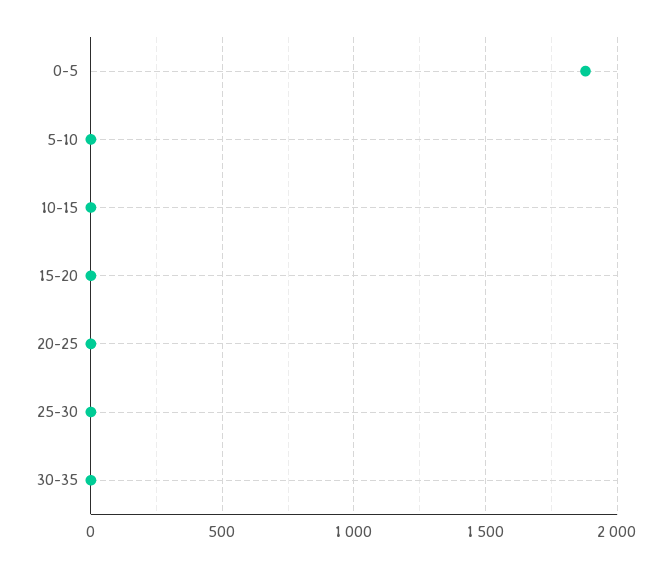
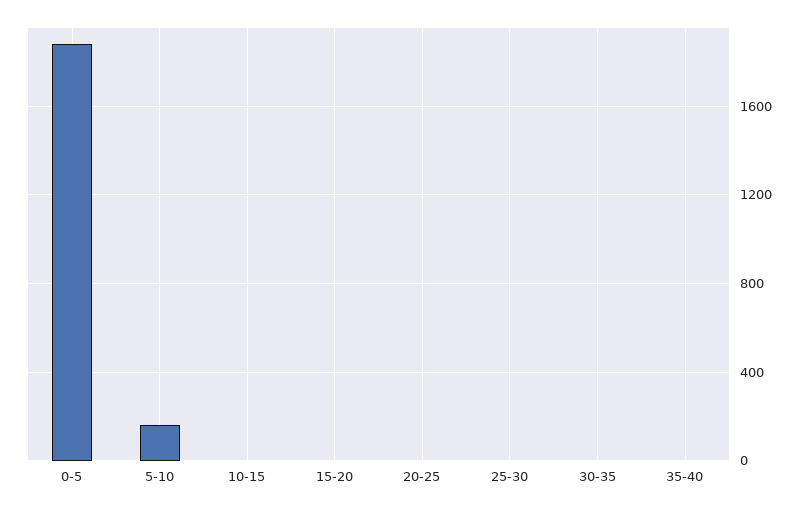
5-10: 0 -> 150
35-40: none -> 0

